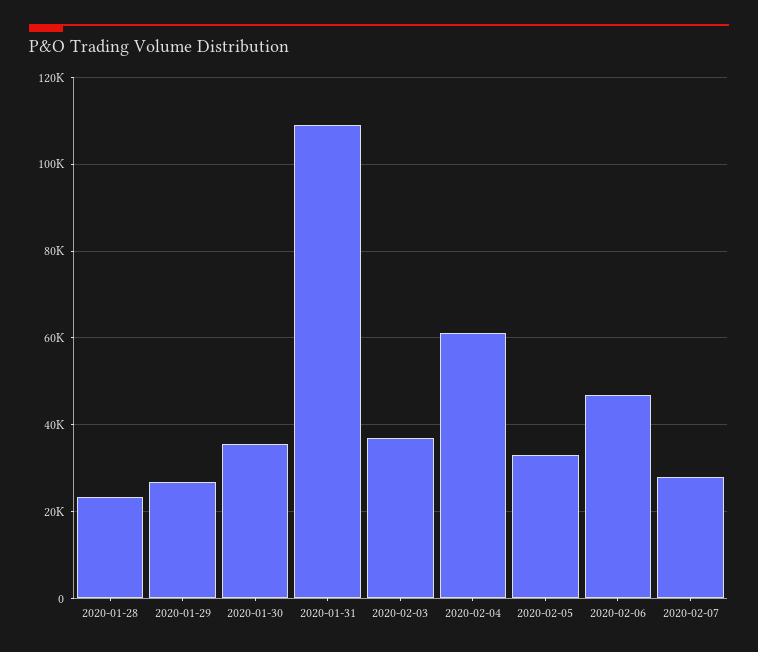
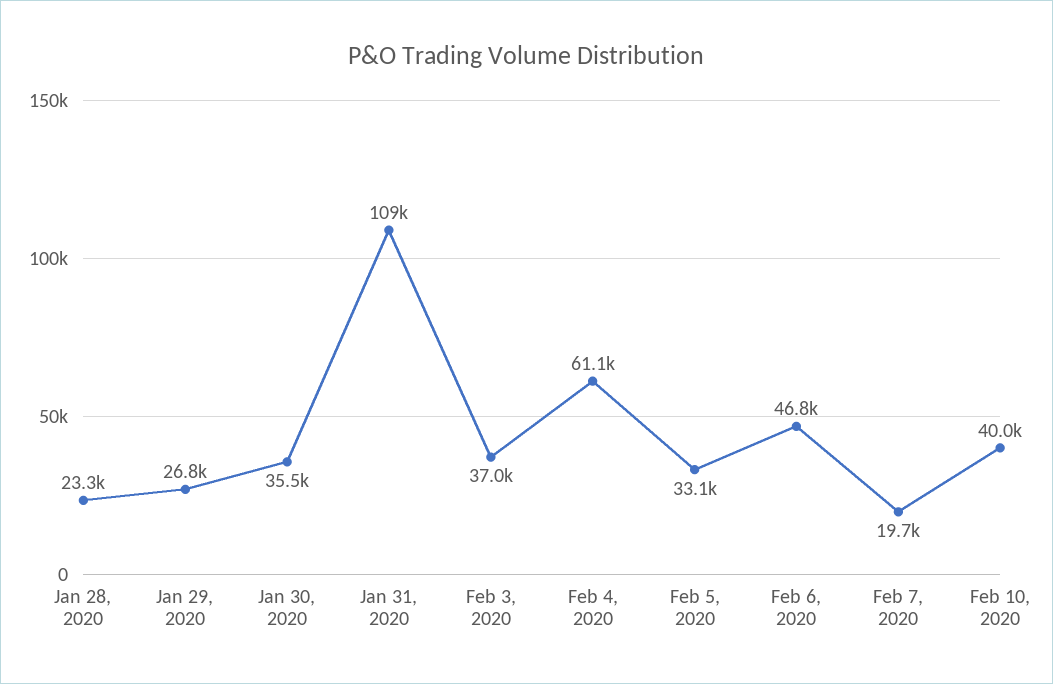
2020-02-07: 28000 -> 19700
Feb 10, 2020: none -> 40000

